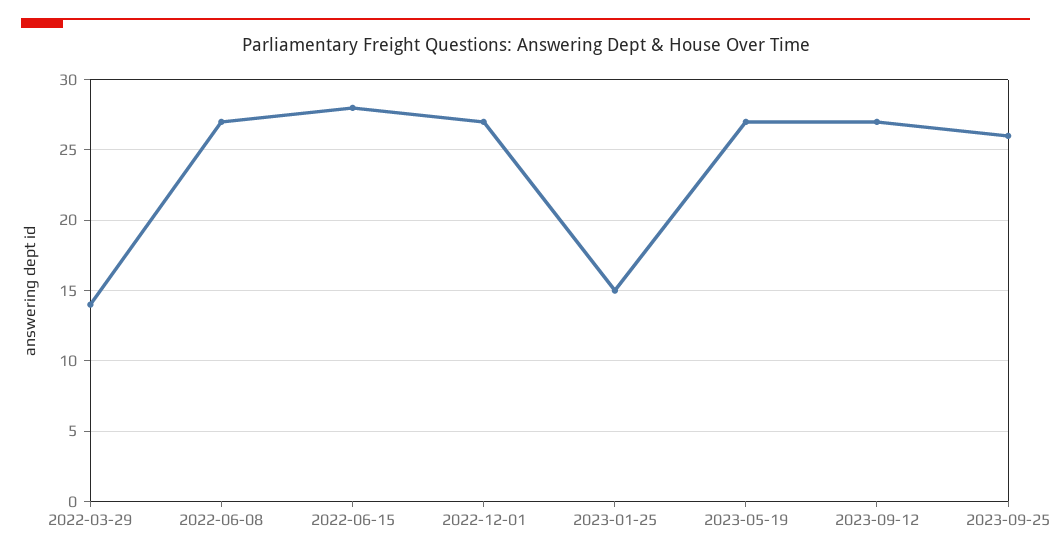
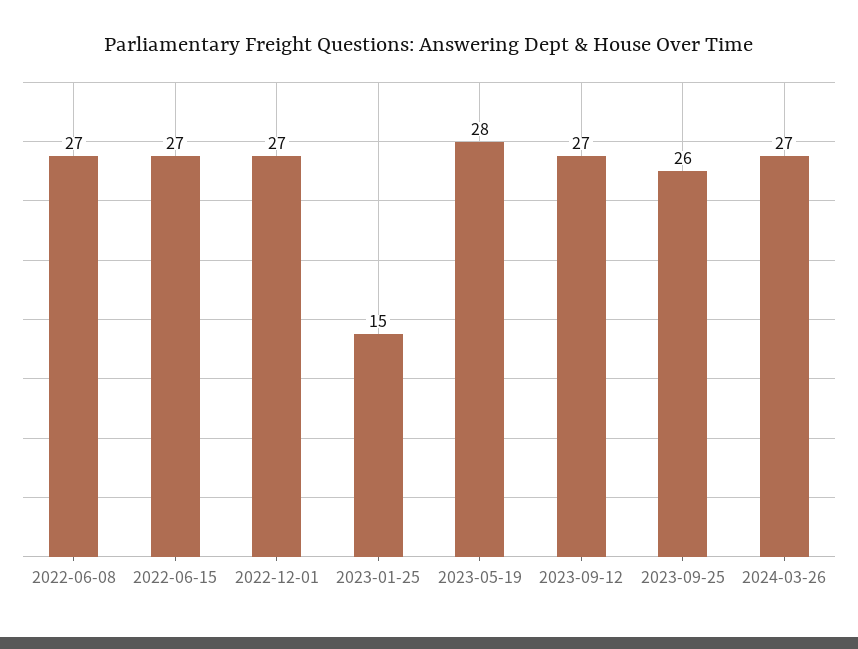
2022-03-29: 14 -> none
2022-06-15: 28 -> 27
2023-05-19: 27 -> 28
2024-03-26: none -> 27

